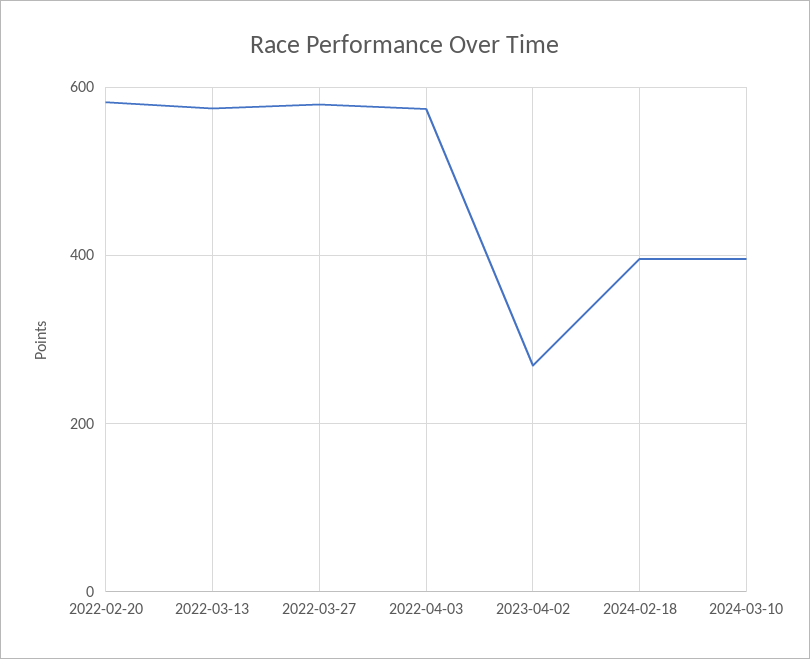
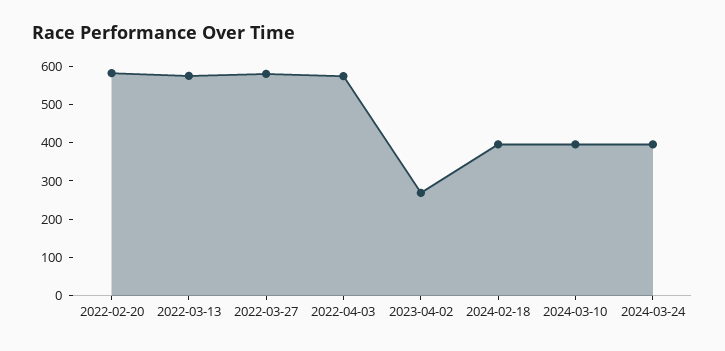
2024-03-24: none -> 400

